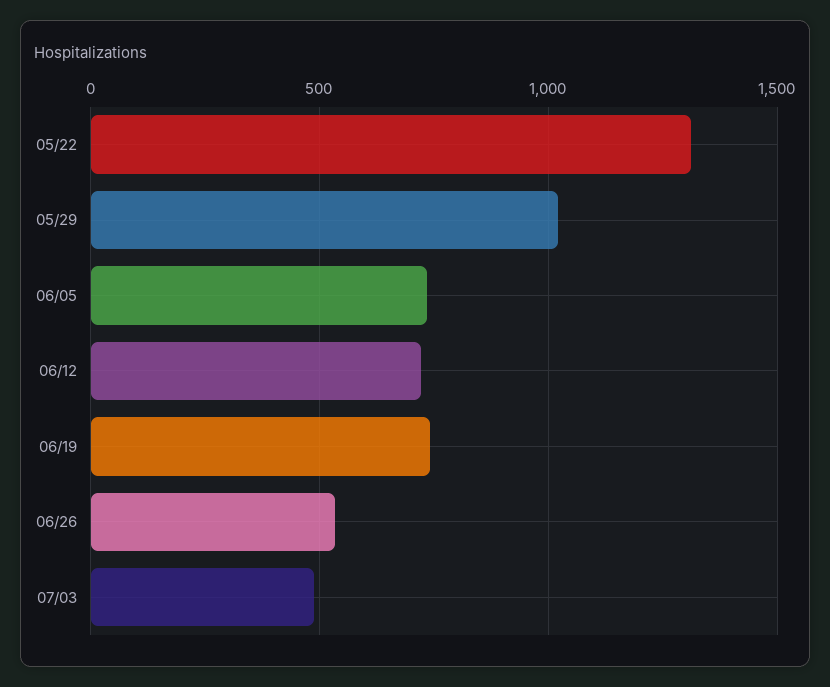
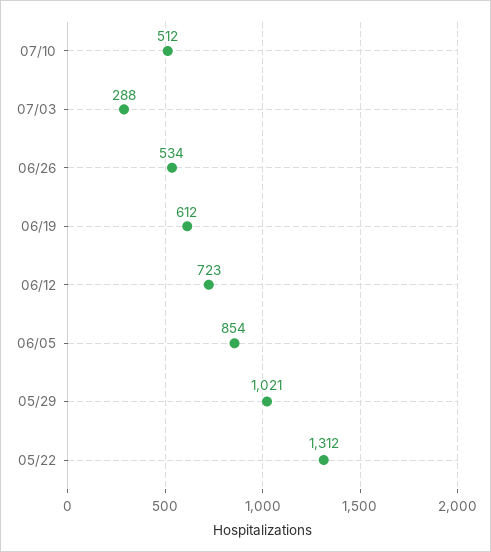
06/05: 750 -> 854
06/19: 750 -> 612
07/03: 500 -> 288
07/10: none -> 512

